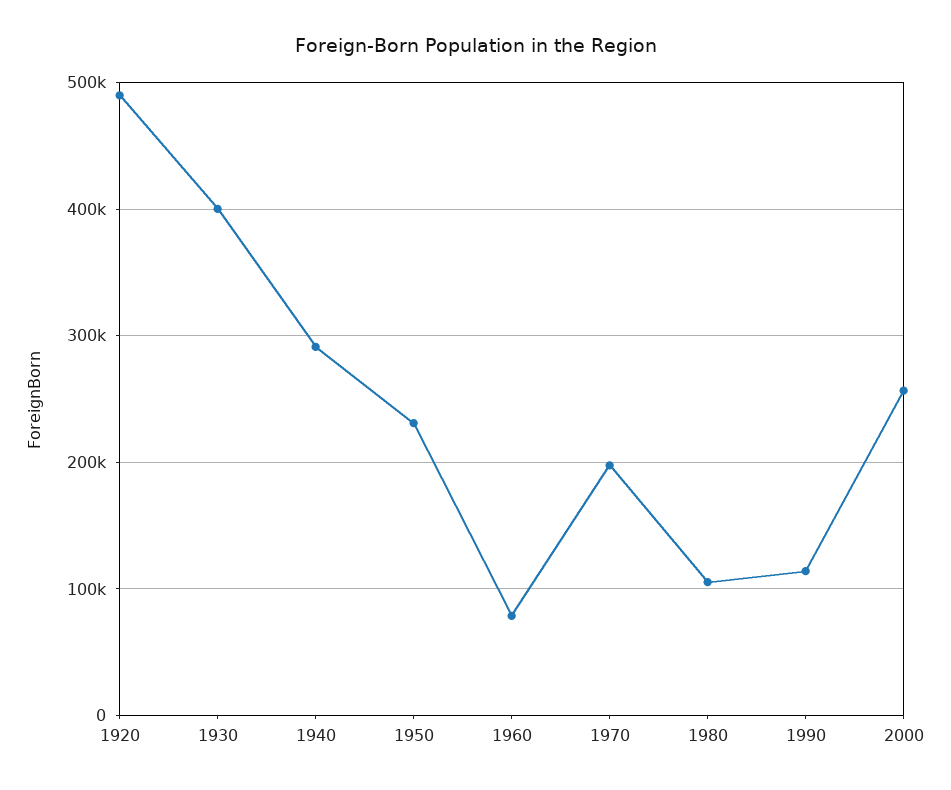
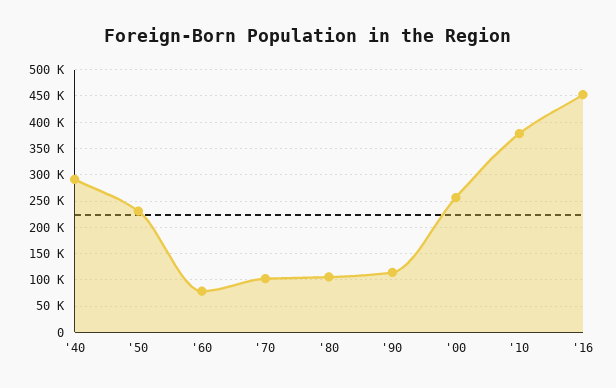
1920: 490000 -> none
1930: 400000 -> none
1970: 200000 -> 100000
'10: none -> 375000
'16: none -> 450000

